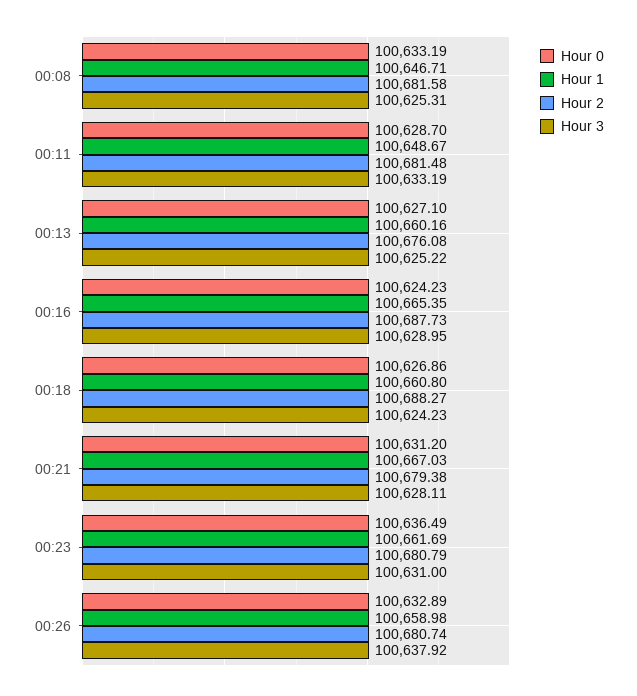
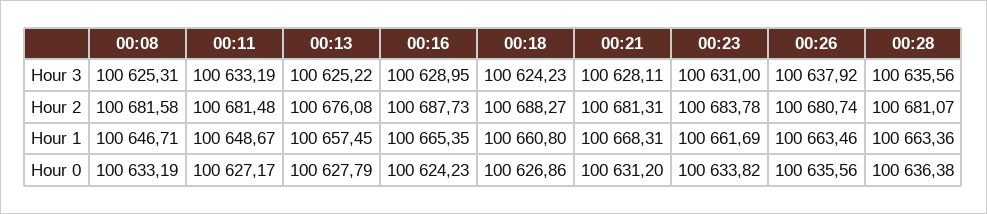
Hour 0, 00:11: 100628.7 -> 100627.17
Hour 0, 00:13: 100627.1 -> 100627.79
Hour 1, 00:13: 100660.16 -> 100657.45
Hour 1, 00:21: 100667.03 -> 100668.31
Hour 2, 00:21: 100679.38 -> 100681.31
Hour 0, 00:23: 100636.49 -> 100633.82
Hour 2, 00:23: 100680.79 -> 100683.78
Hour 0, 00:26: 100632.89 -> 100635.56
Hour 1, 00:26: 100658.98 -> 100663.46
Hour 3, 00:28: none -> 100635.56
Hour 2, 00:28: none -> 100681.07
Hour 1, 00:28: none -> 100663.36
Hour 0, 00:28: none -> 100636.38

